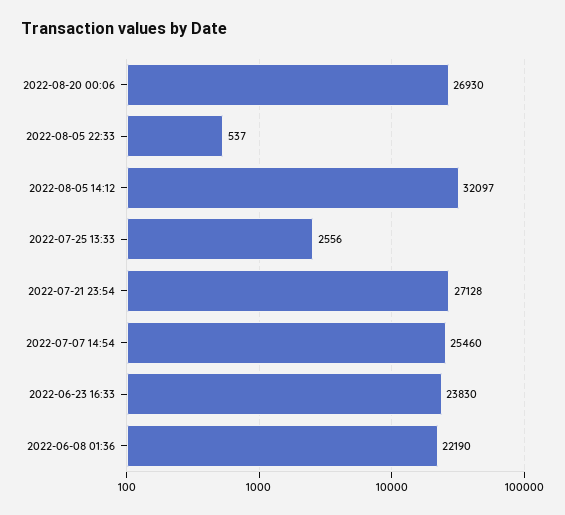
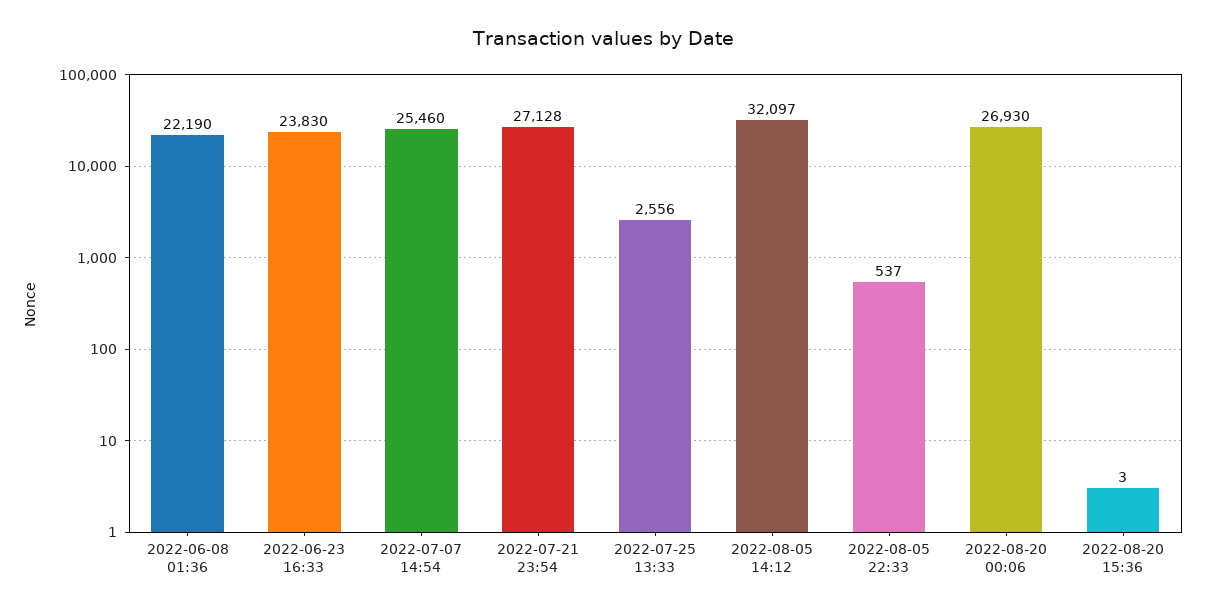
2022-08-20 15:36: none -> 3

